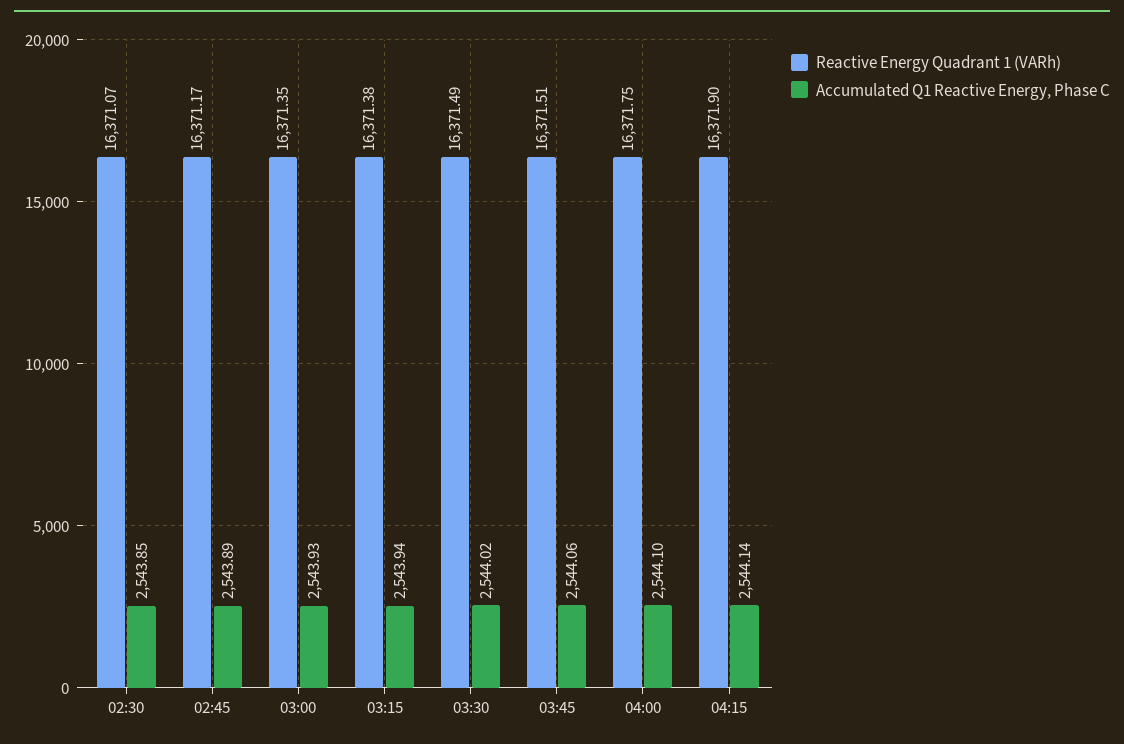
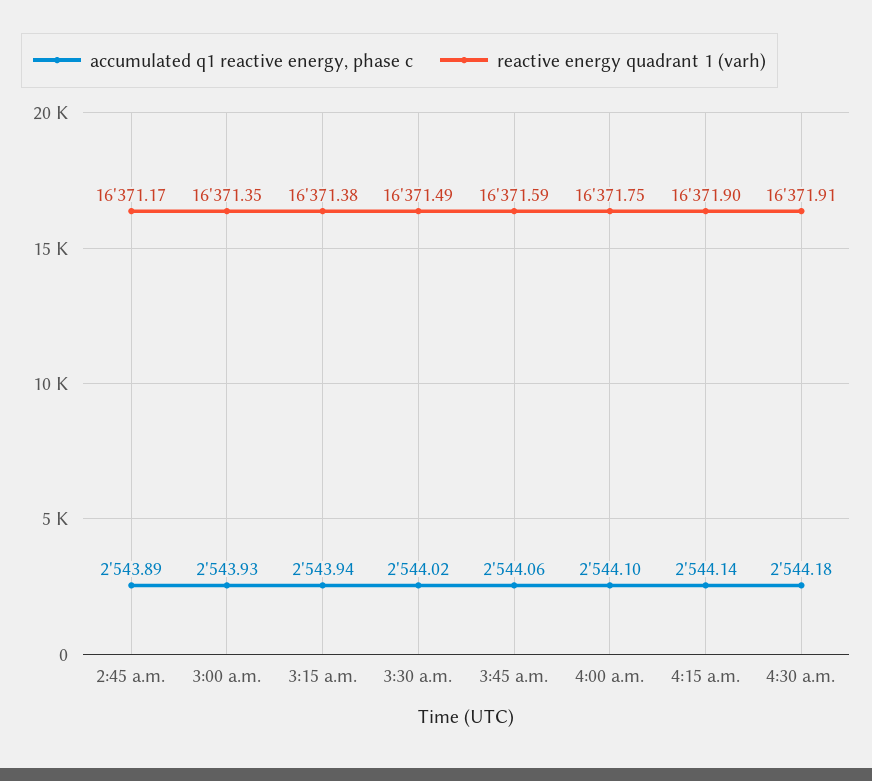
Reactive Energy Quadrant 1 (VARh), 02:30: 16371.07 -> none
Accumulated Q1 Reactive Energy, Phase C, 02:30: 2543.85 -> none
Reactive Energy Quadrant 1 (VARh), 03:45: 16371.51 -> 16371.59
Accumulated Q1 Reactive Energy, Phase C, 4:30 a.m.: none -> 2544.18
Reactive Energy Quadrant 1 (VARh), 4:30 a.m.: none -> 16371.91

